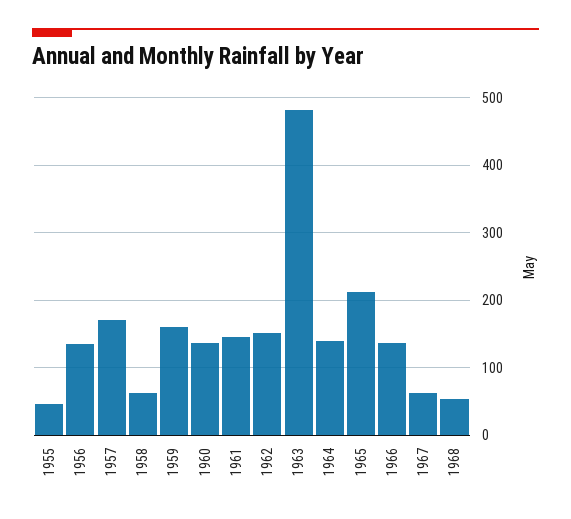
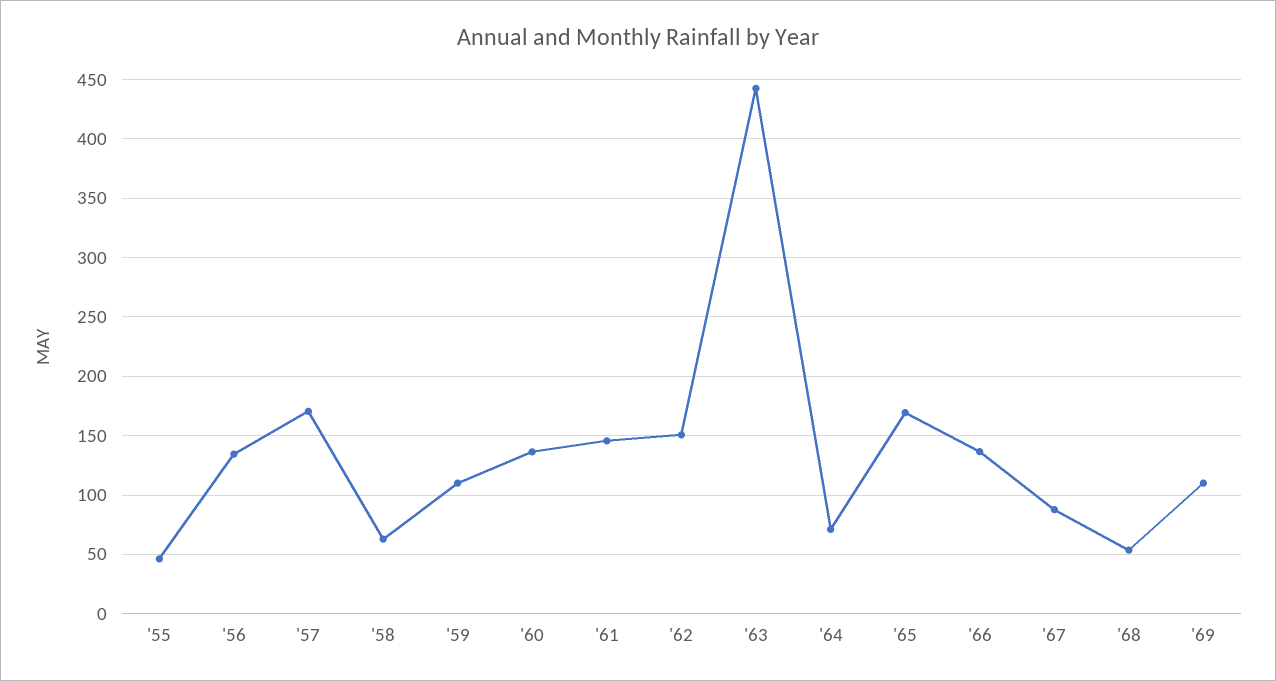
1959: 160 -> 110
1963: 480 -> 440
1964: 140 -> 70
1965: 210 -> 170
1967: 60 -> 90
'69: none -> 110

